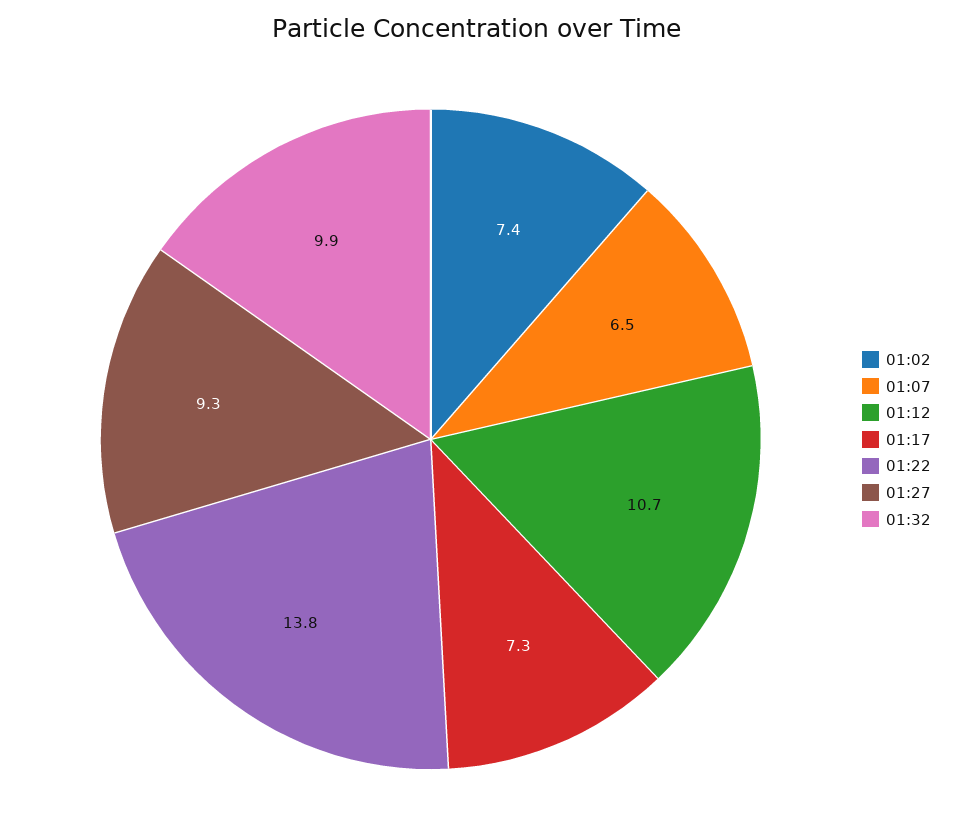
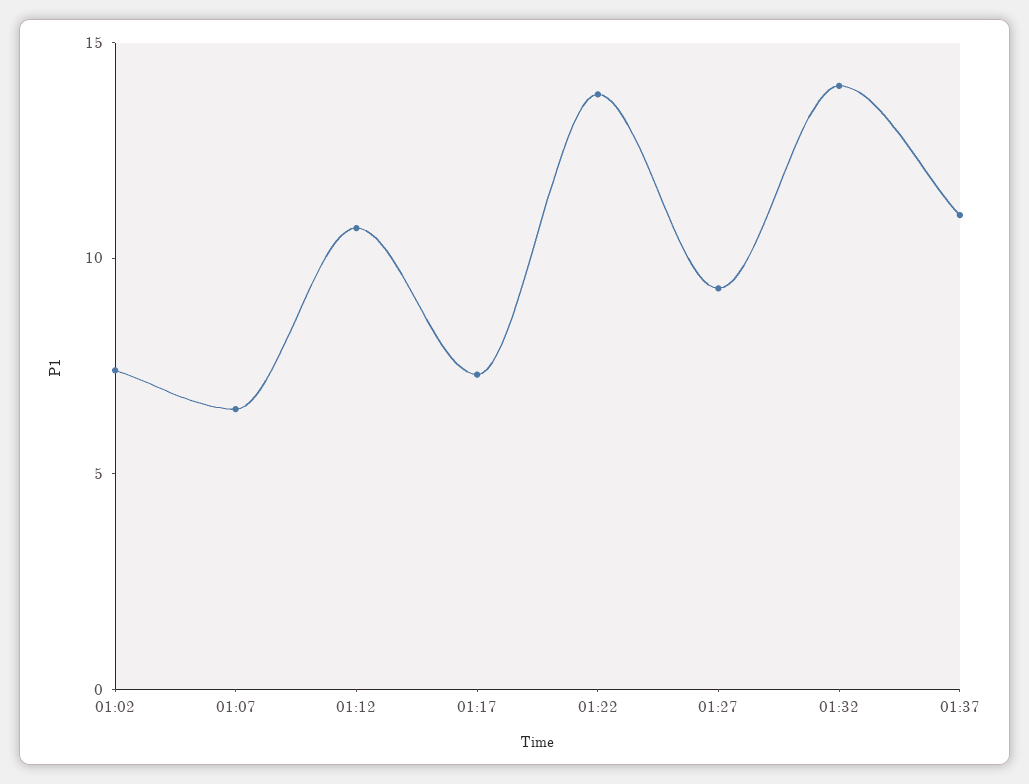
01:32: 9.9 -> 14
01:37: none -> 11

